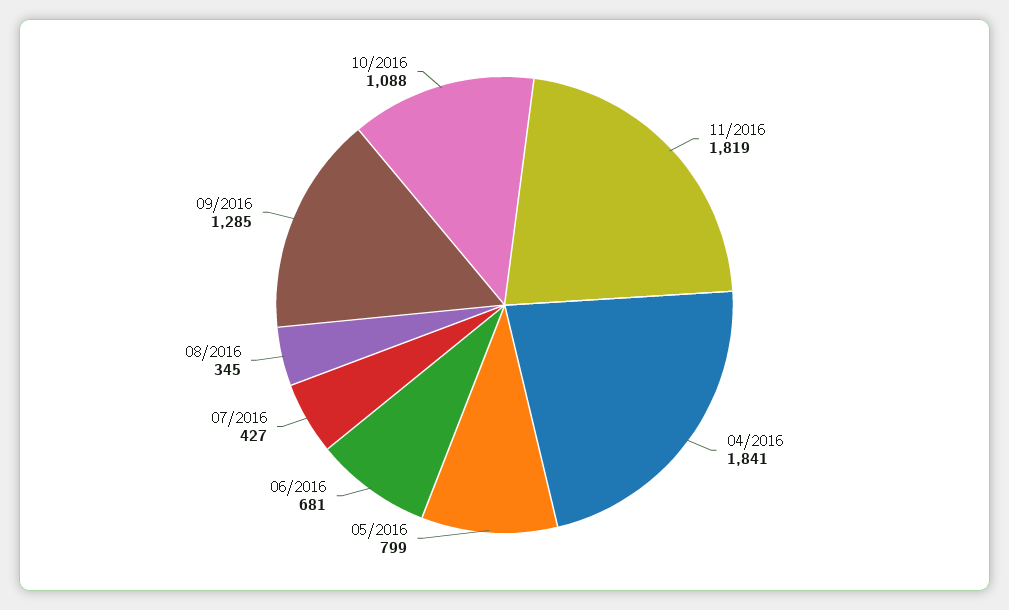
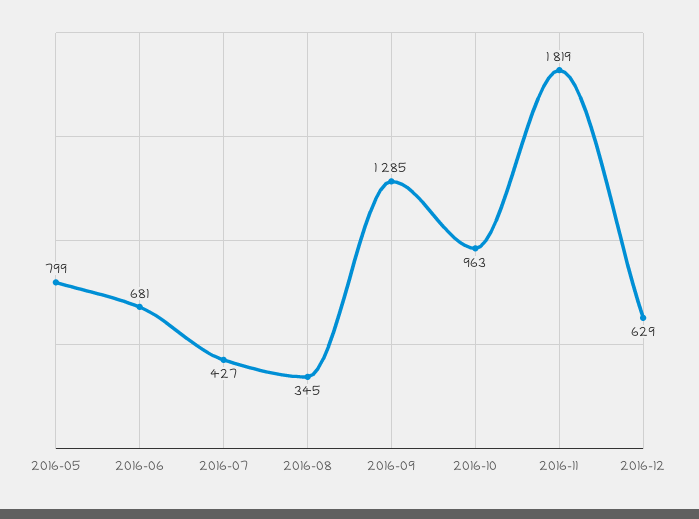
04/2016: 1841 -> none
10/2016: 1088 -> 963
2016-12: none -> 629

